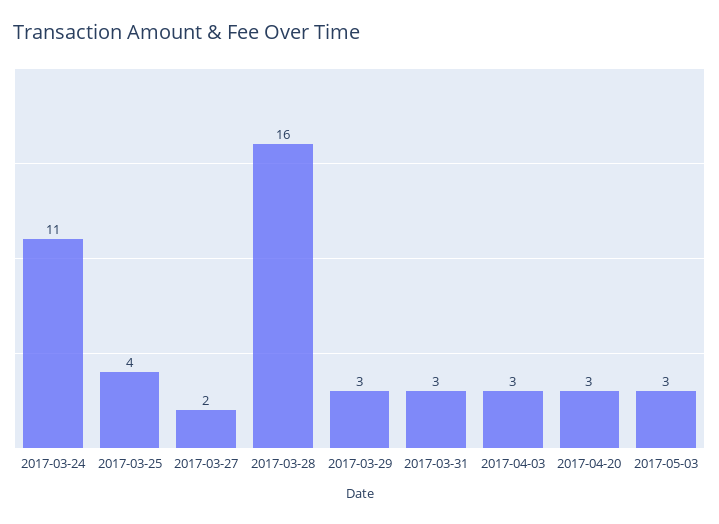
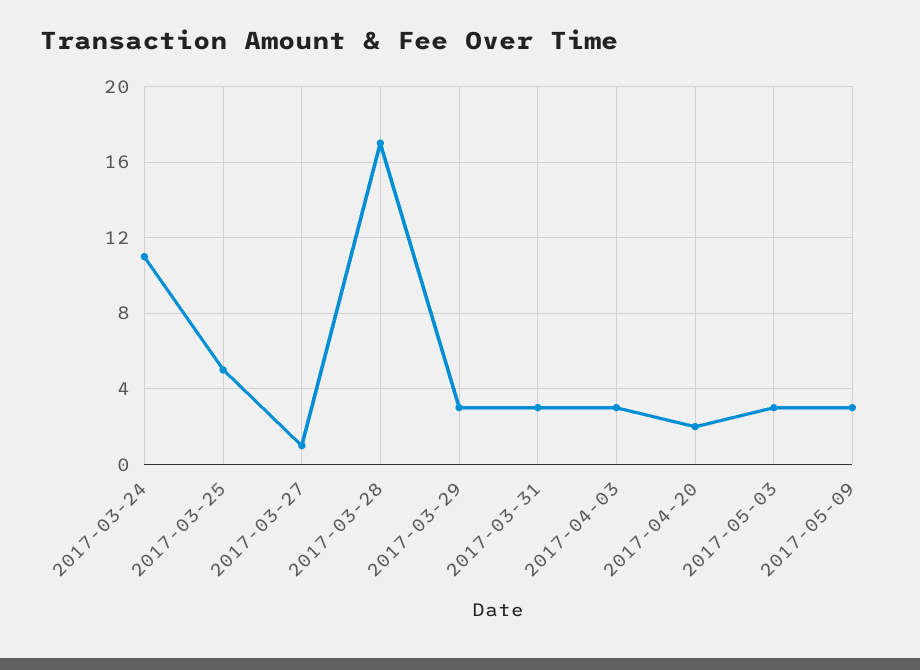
2017-03-25: 4 -> 5
2017-03-27: 2 -> 1
2017-03-28: 16 -> 17
2017-04-20: 3 -> 2
2017-05-09: none -> 3

